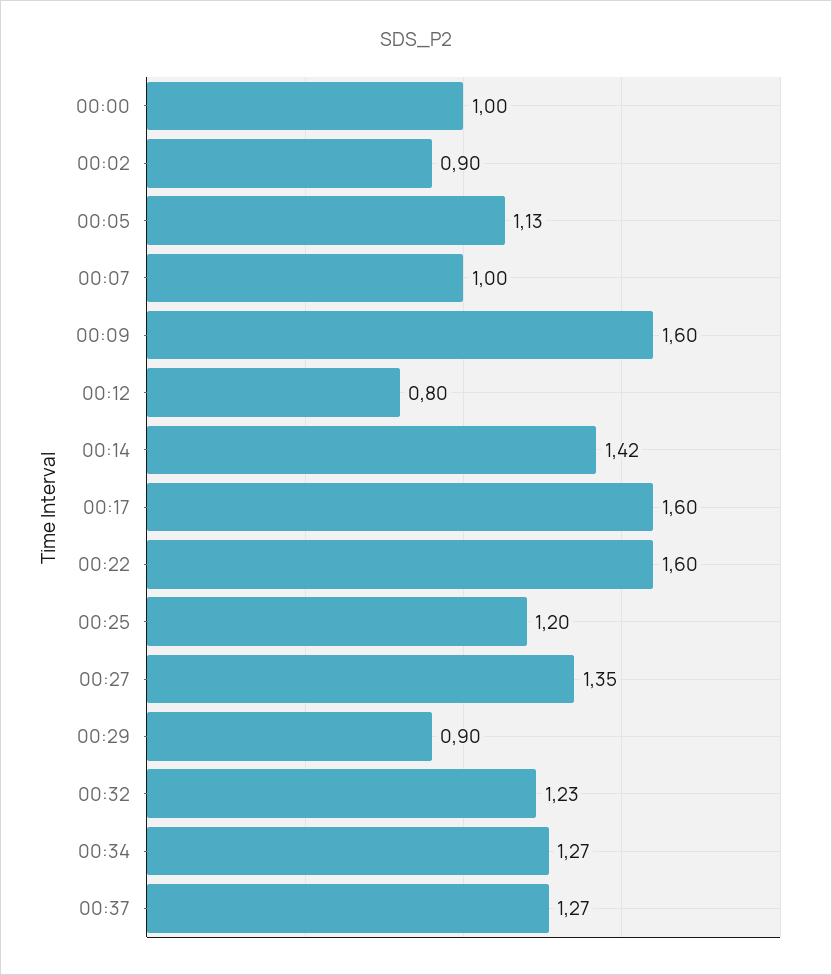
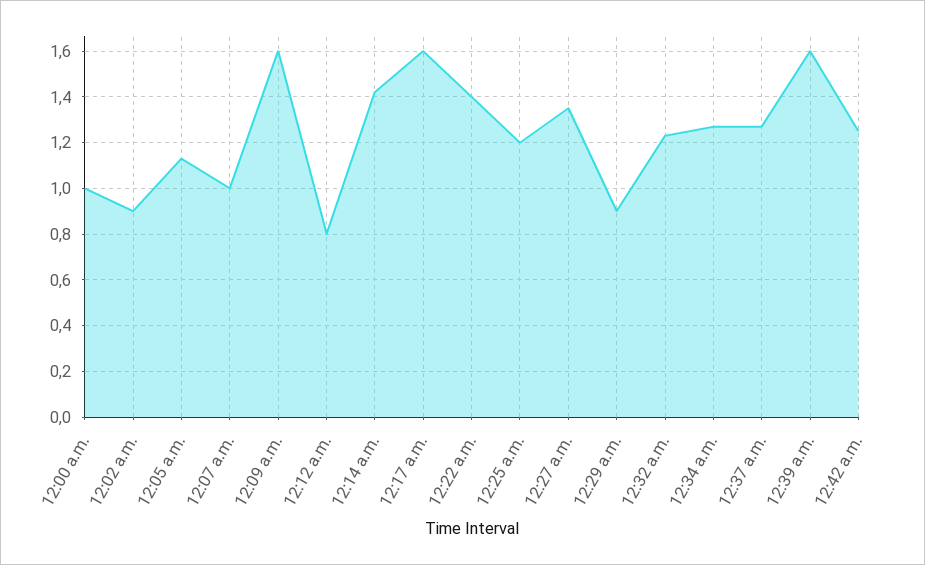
00:22: 1.6 -> 1.4
12:39 a.m.: none -> 1.6
12:42 a.m.: none -> 1.25

